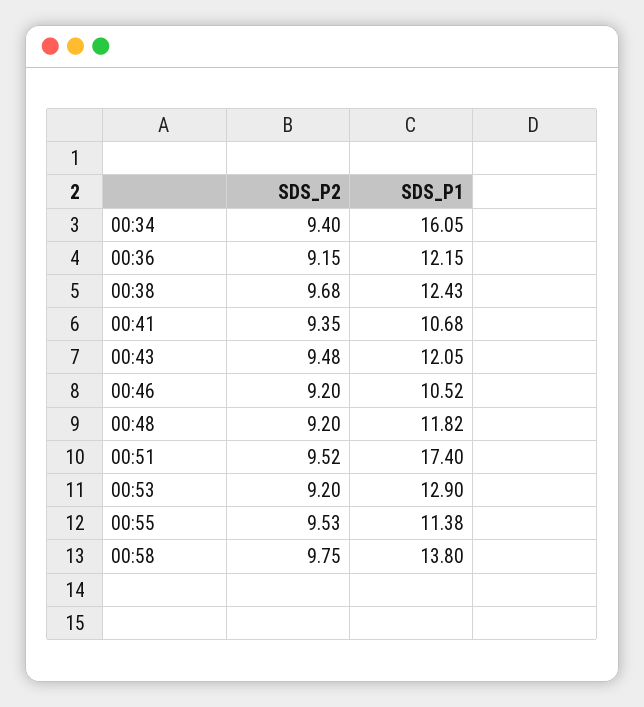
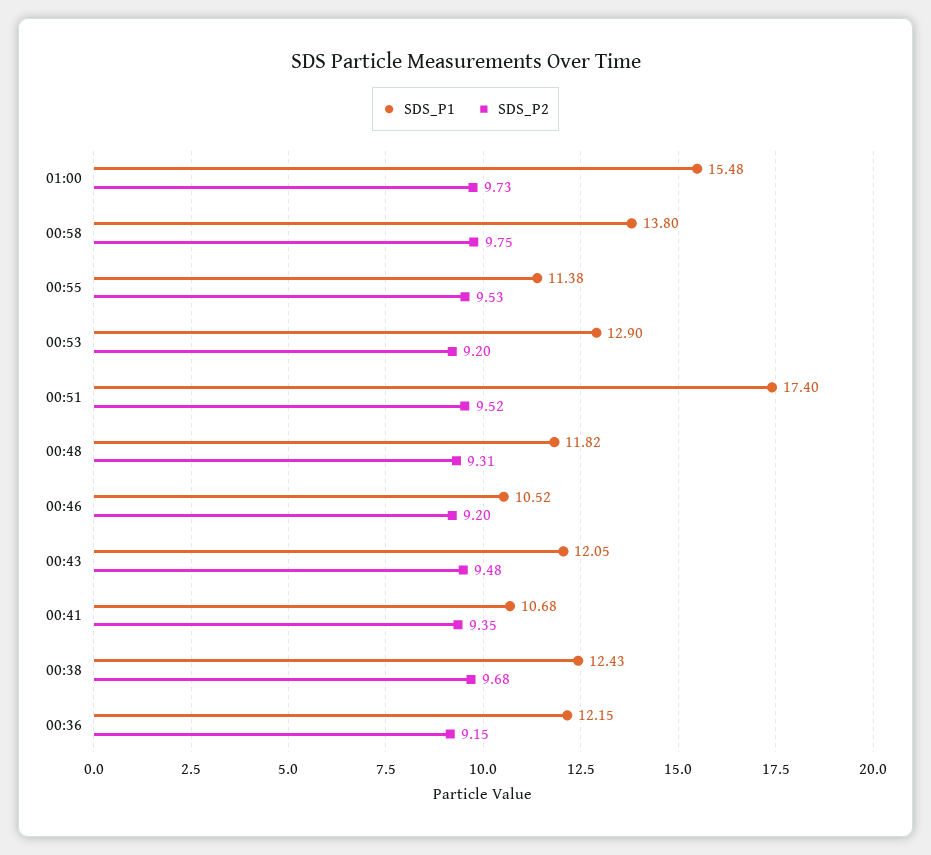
SDS_P2, 00:34: 9.4 -> none
SDS_P1, 00:34: 16.05 -> none
SDS_P2, 00:48: 9.2 -> 9.31
SDS_P1, 01:00: none -> 15.48
SDS_P2, 01:00: none -> 9.73

